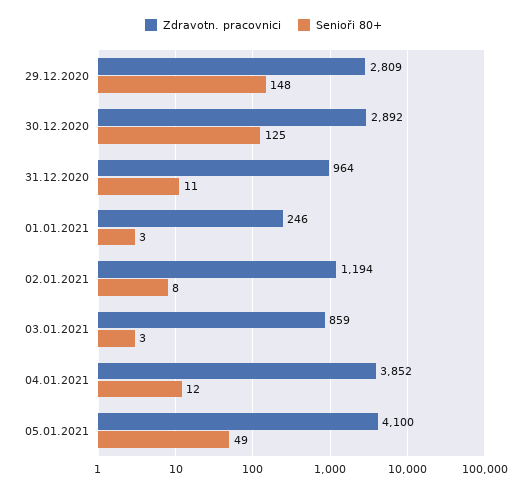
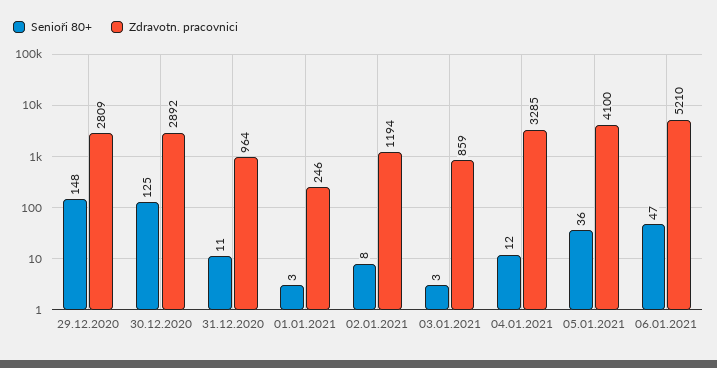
Zdravotn. pracovnici, 04.01.2021: 3852 -> 3285
Senioři 80+, 05.01.2021: 49 -> 36
Senioři 80+, 06.01.2021: none -> 47
Zdravotn. pracovnici, 06.01.2021: none -> 5210

